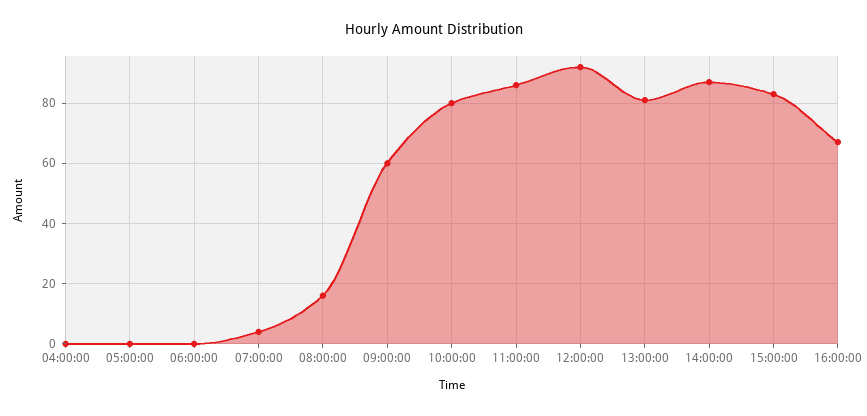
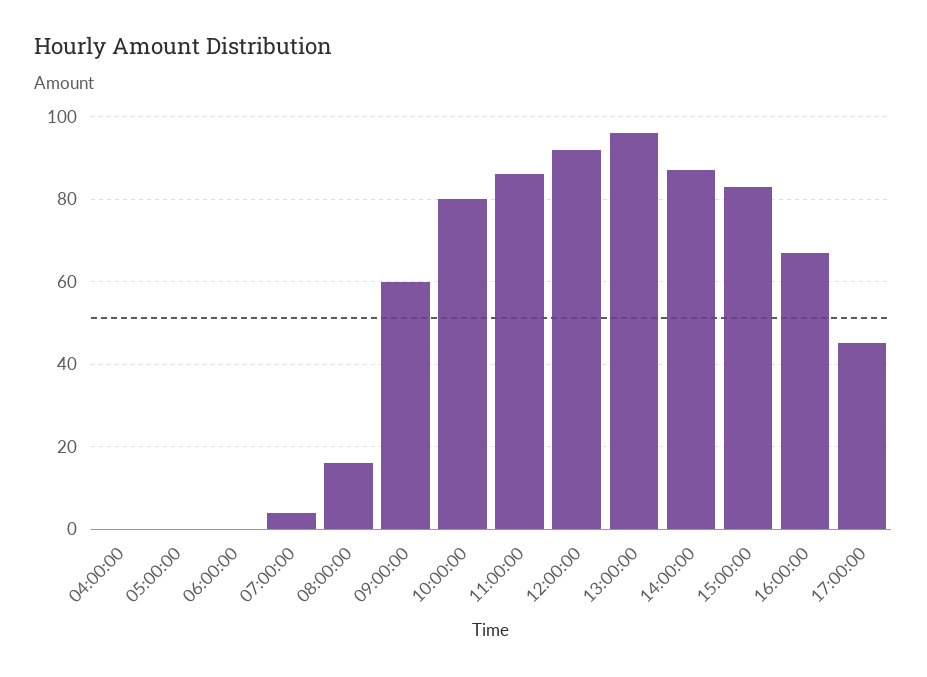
13:00:00: 80 -> 95
17:00:00: none -> 45

